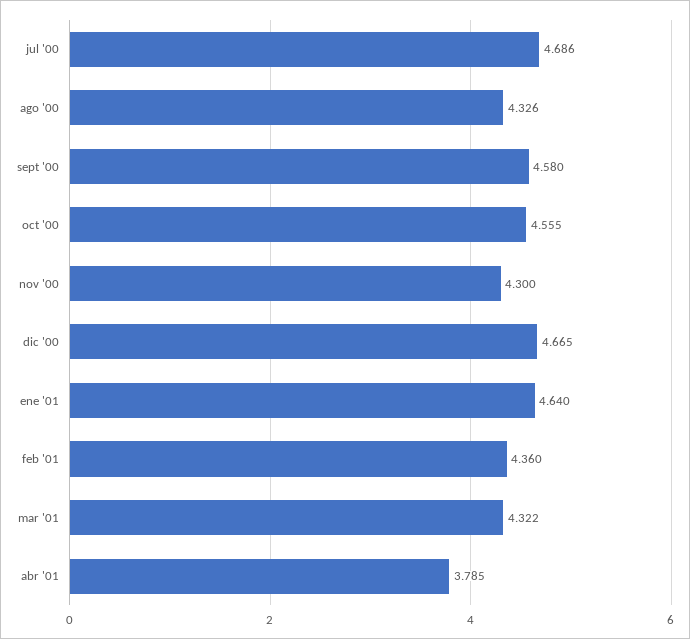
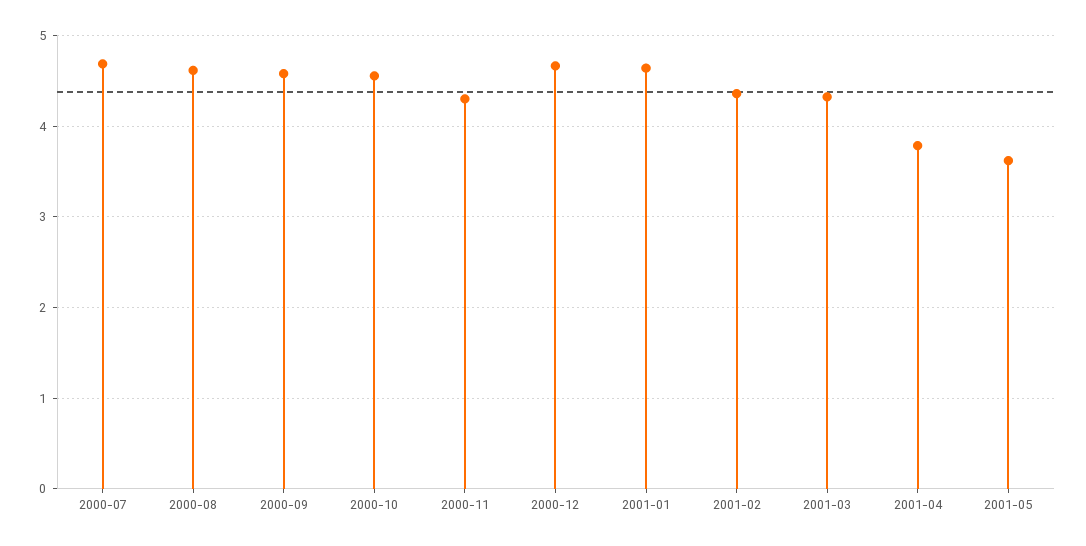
ago '00: 4.326 -> 4.6
2001-05: none -> 3.6

